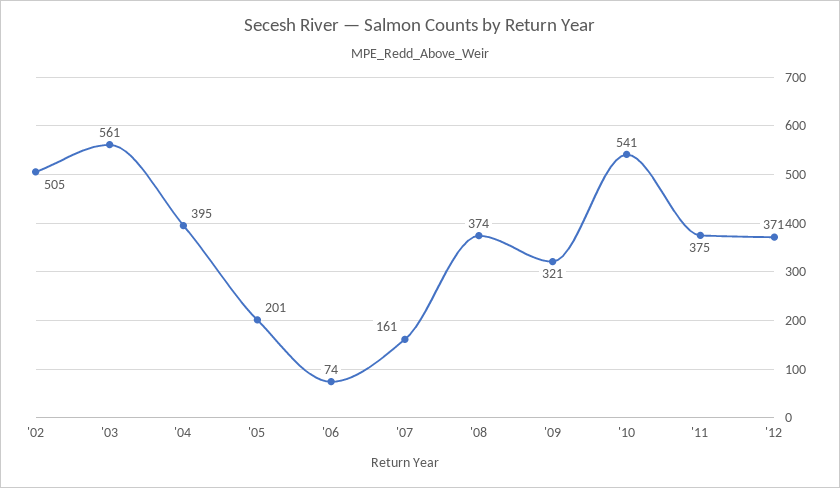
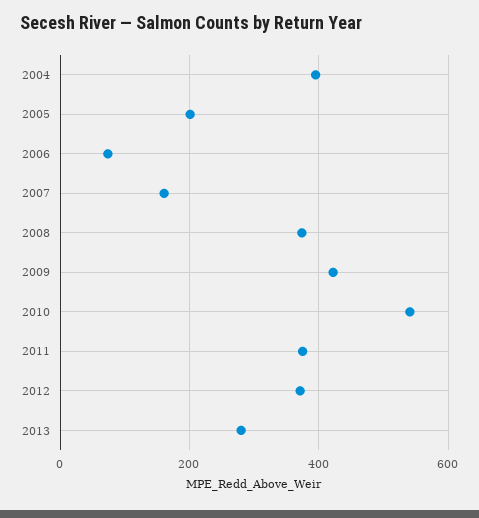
'02: 505 -> none
'03: 561 -> none
'09: 321 -> 420
2013: none -> 280

